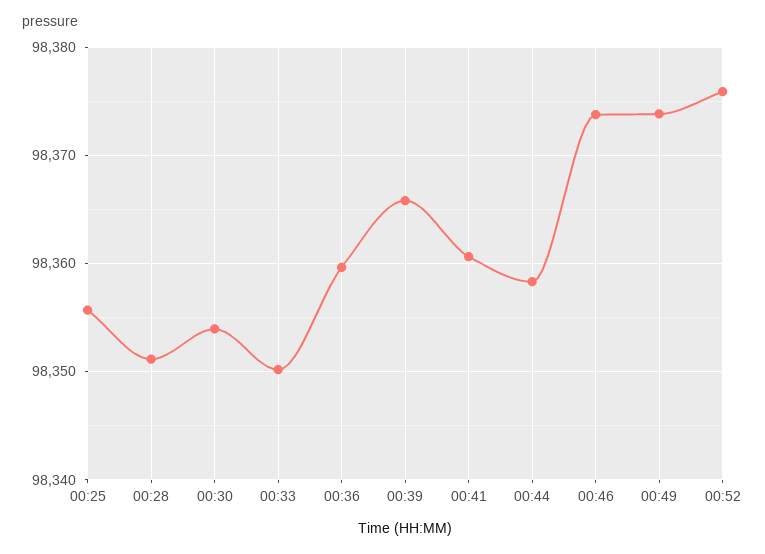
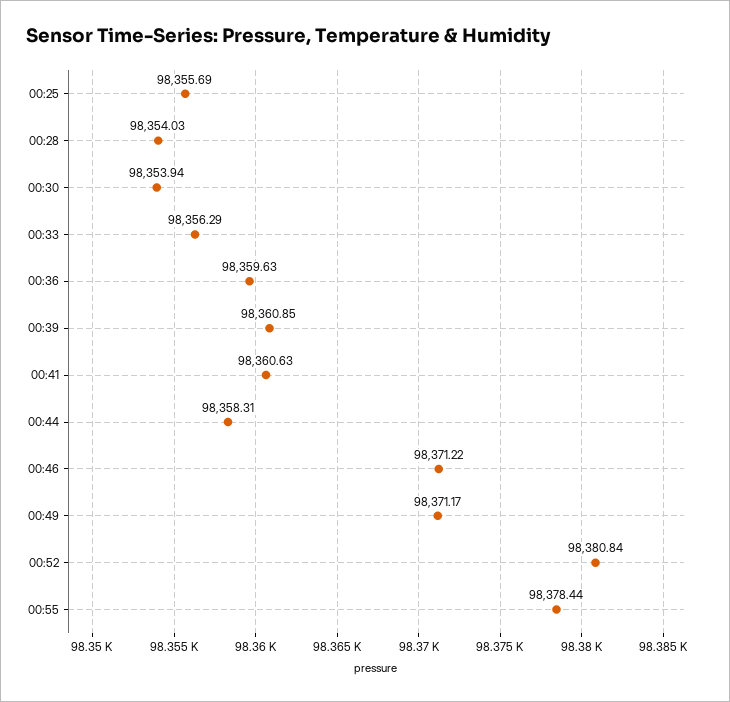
00:28: 98351 -> 98354.03
00:33: 98350 -> 98356.29
00:39: 98366 -> 98360.85
00:46: 98374 -> 98371.22
00:49: 98374 -> 98371.17
00:52: 98376 -> 98380.84
00:55: none -> 98378.44

